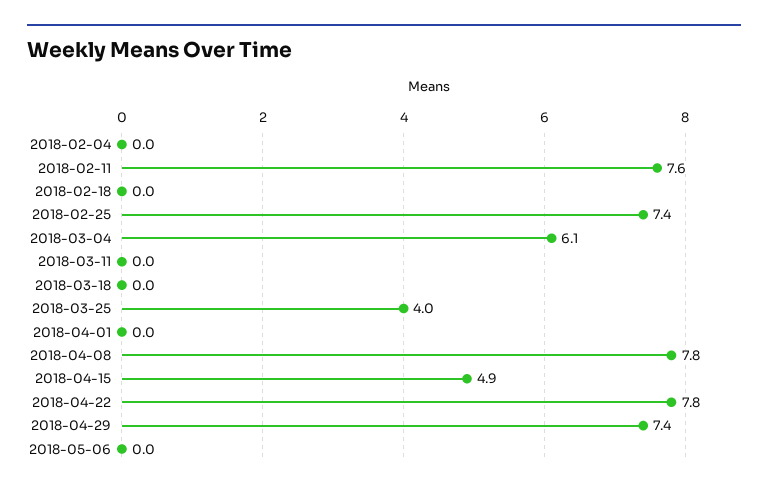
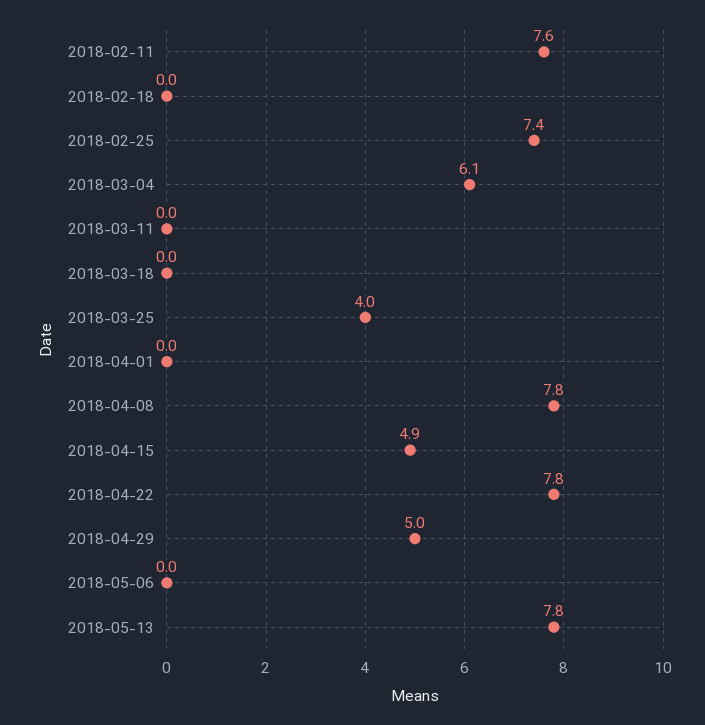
2018-02-04: 0 -> none
2018-04-29: 7.4 -> 5
2018-05-13: none -> 7.8

